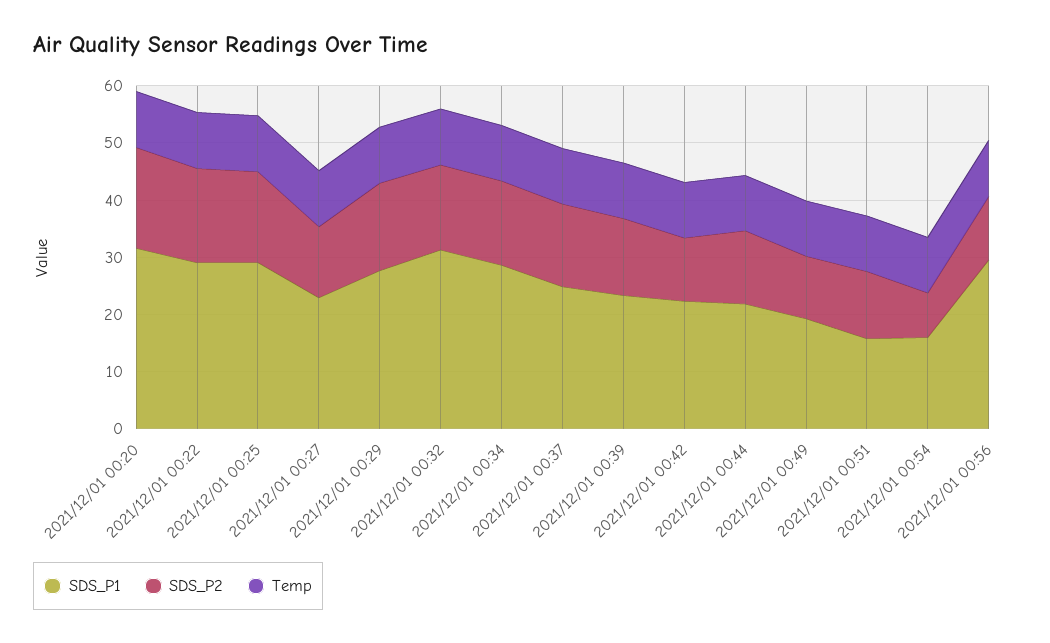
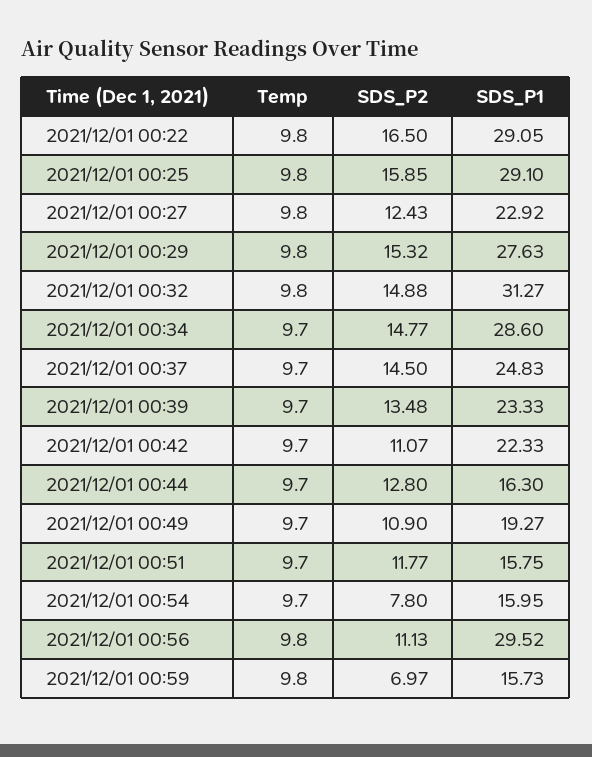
SDS_P1, 2021/12/01 00:20: 32 -> none
SDS_P2, 2021/12/01 00:20: 18 -> none
Temp, 2021/12/01 00:20: 10 -> none
SDS_P1, 2021/12/01 00:44: 22 -> 16.3
Temp, 2021/12/01 00:59: none -> 9.8
SDS_P2, 2021/12/01 00:59: none -> 6.97
SDS_P1, 2021/12/01 00:59: none -> 15.73

